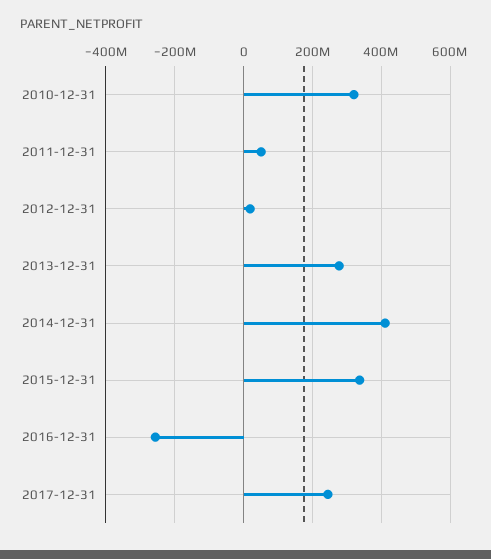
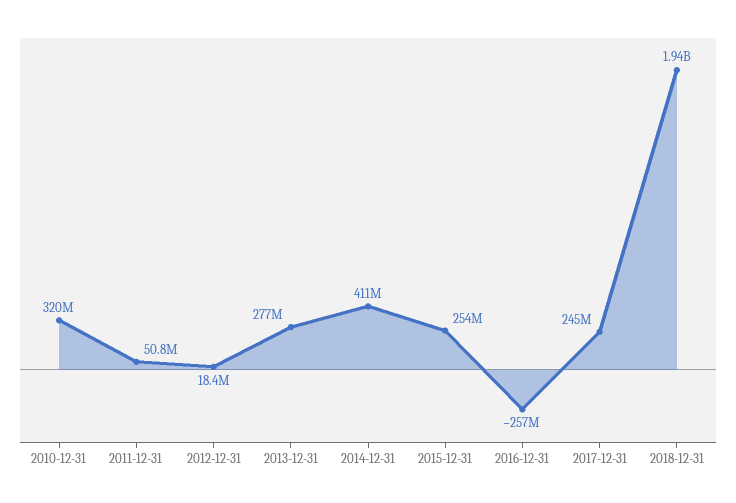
2015-12-31: 340000000 -> 254000000
2018-12-31: none -> 1940000000

